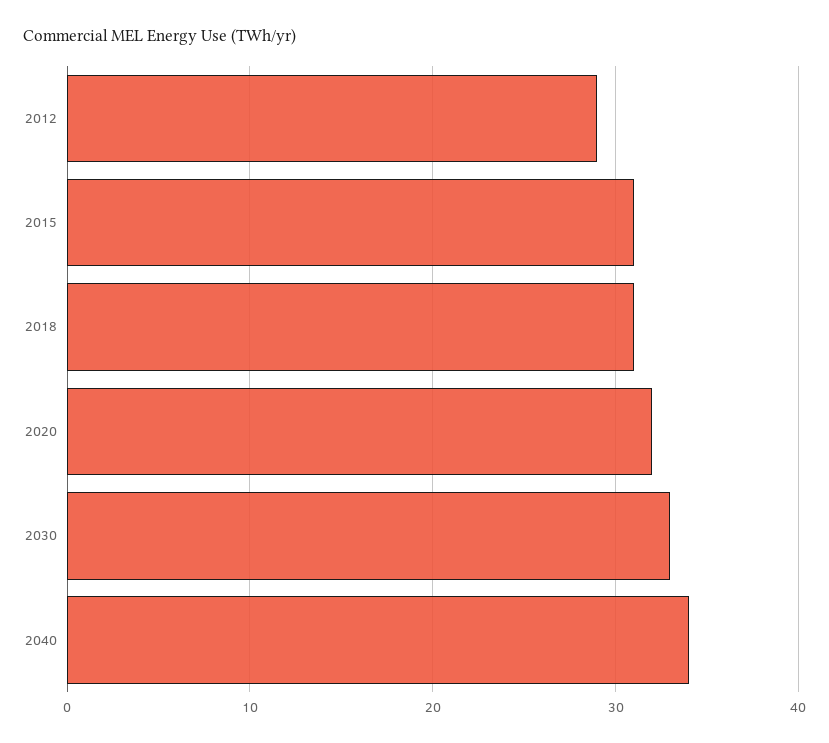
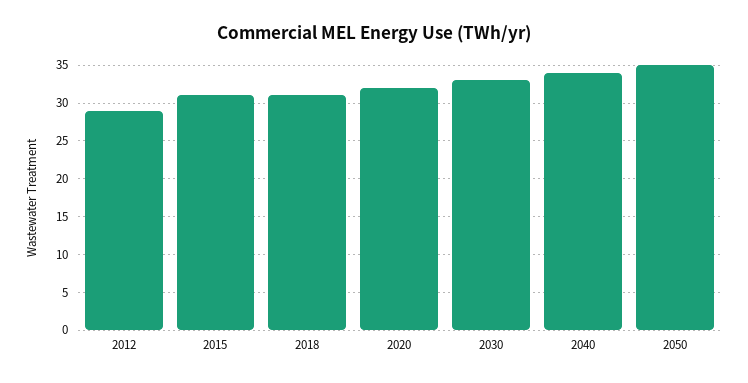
2050: none -> 35

